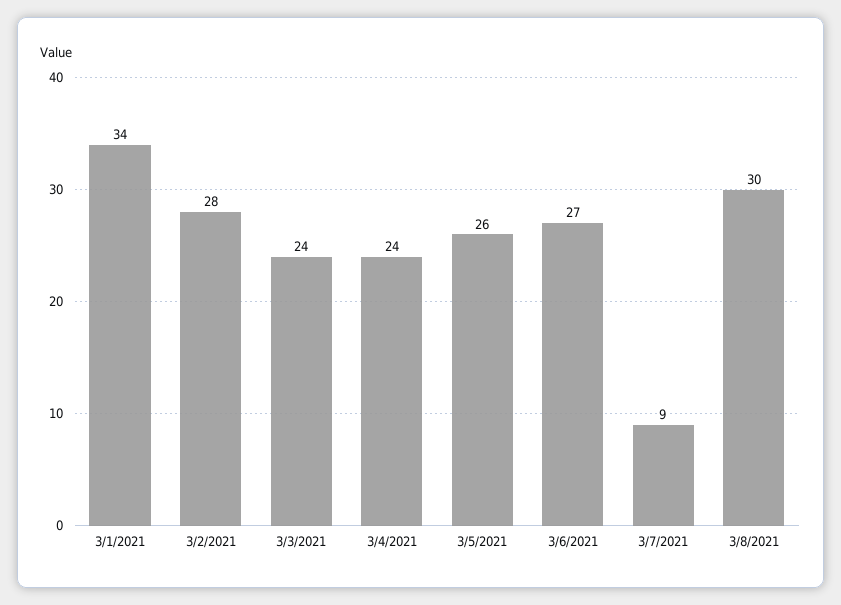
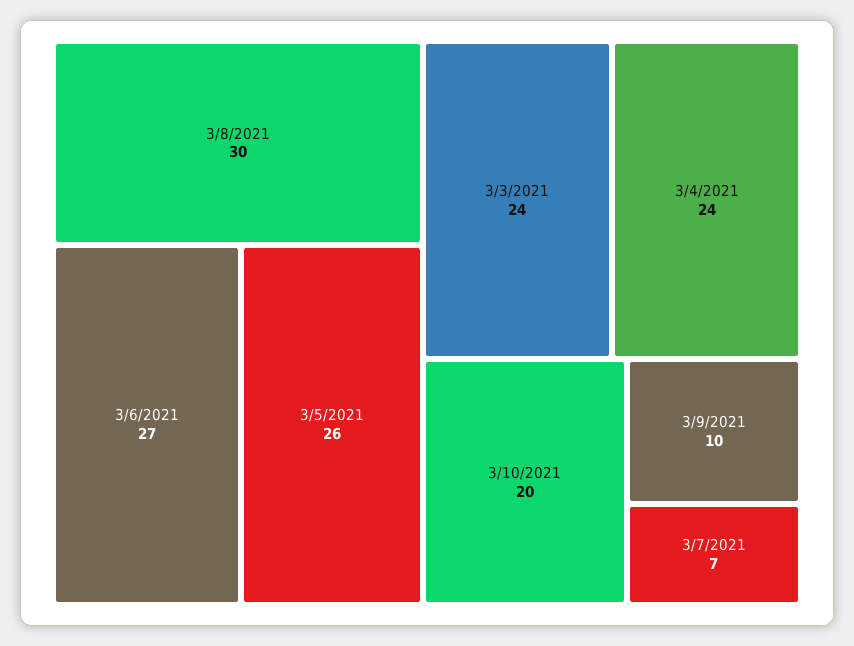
3/1/2021: 34 -> none
3/2/2021: 28 -> none
3/7/2021: 9 -> 7
3/10/2021: none -> 20
3/9/2021: none -> 10

